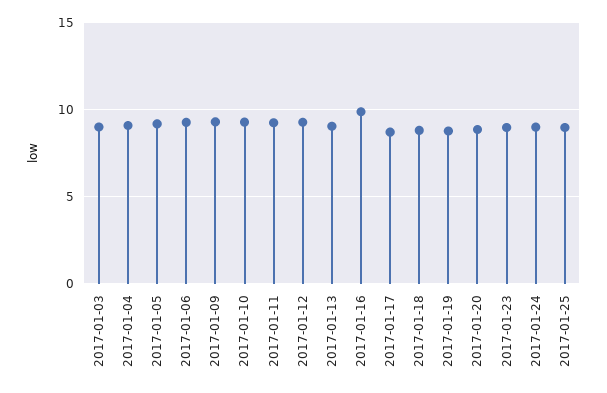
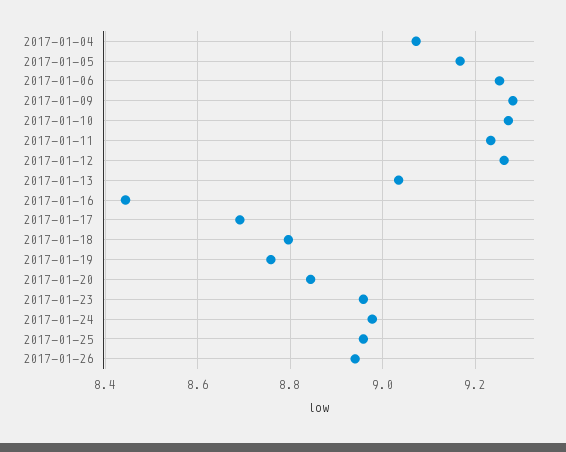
2017-01-03: 9 -> none
2017-01-16: 10 -> 8.44
2017-01-26: none -> 8.94

